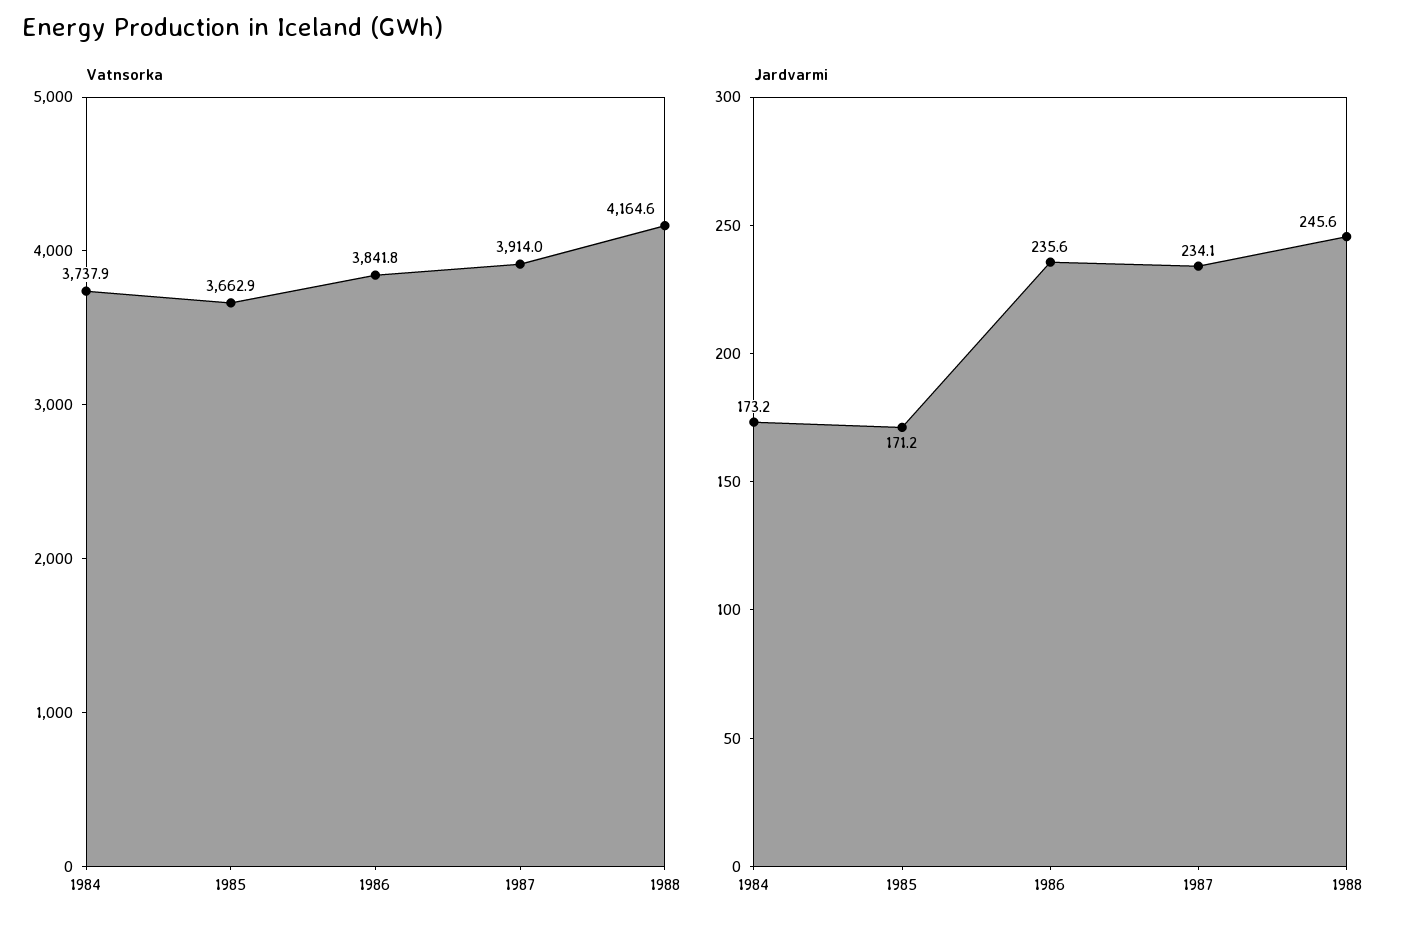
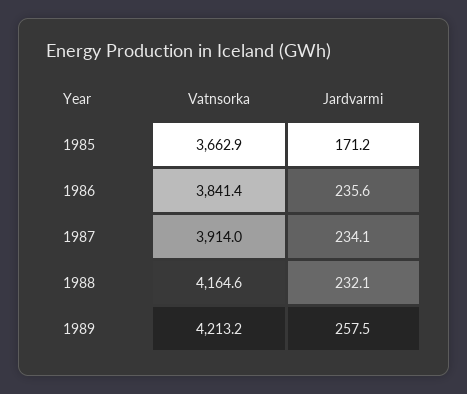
Vatnsorka, 1984: 3737.9 -> none
Vatnsorka, 1986: 3841.8 -> 3841.4
Jardvarmi, 1984: 173.2 -> none
Jardvarmi, 1988: 245.6 -> 232.1
Vatnsorka, 1989: none -> 4213.2
Jardvarmi, 1989: none -> 257.5

